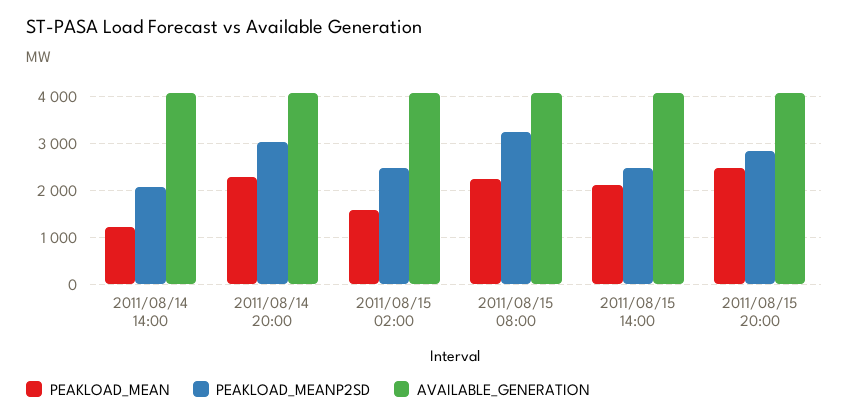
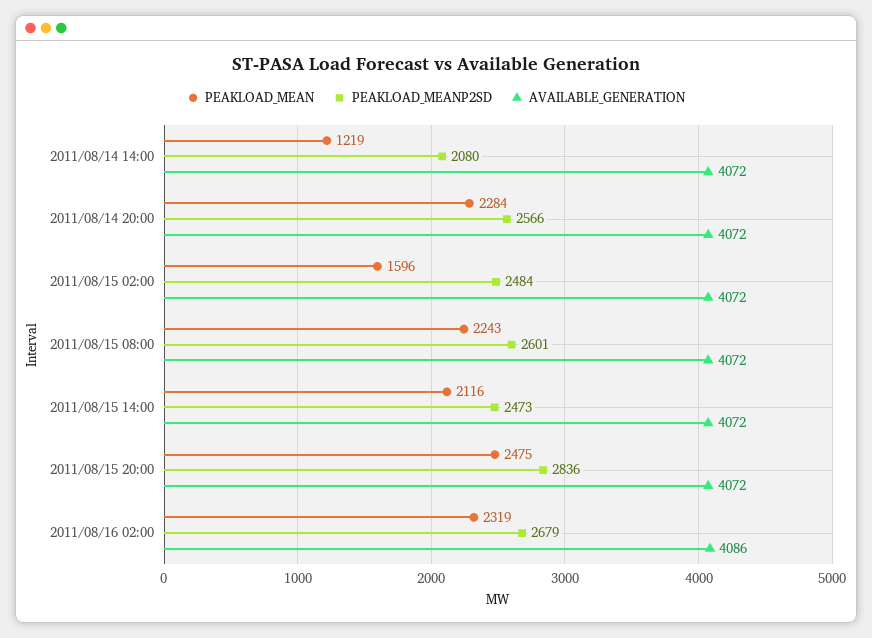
PEAKLOAD_MEANP2SD, 2011/08/14 20:00: 3000 -> 2566
PEAKLOAD_MEANP2SD, 2011/08/15 08:00: 3200 -> 2601
PEAKLOAD_MEAN, 2011/08/16 02:00: none -> 2319
PEAKLOAD_MEANP2SD, 2011/08/16 02:00: none -> 2679
AVAILABLE_GENERATION, 2011/08/16 02:00: none -> 4086

